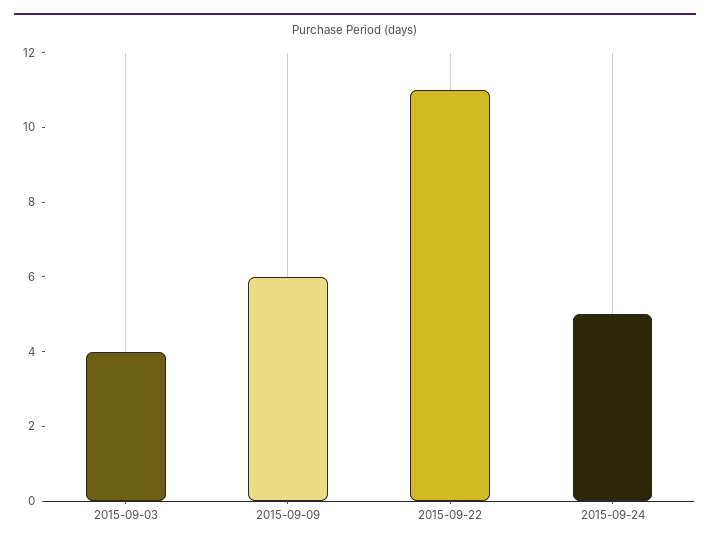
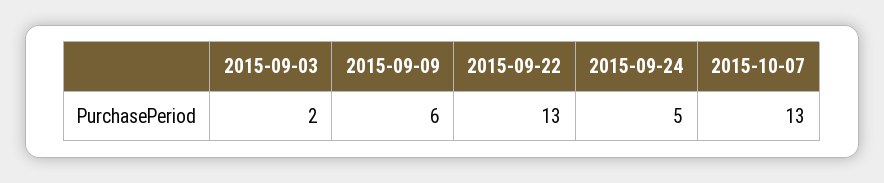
2015-09-03: 4 -> 2
2015-09-22: 11 -> 13
2015-10-07: none -> 13

